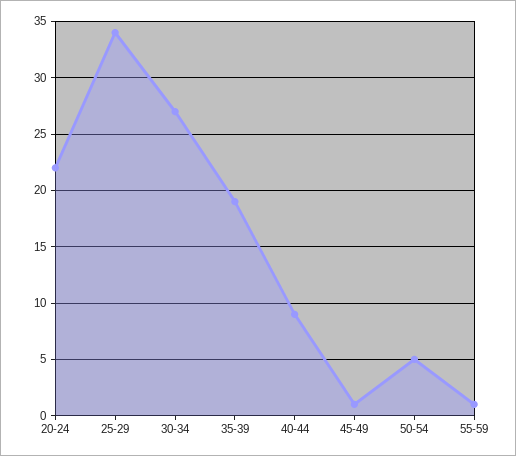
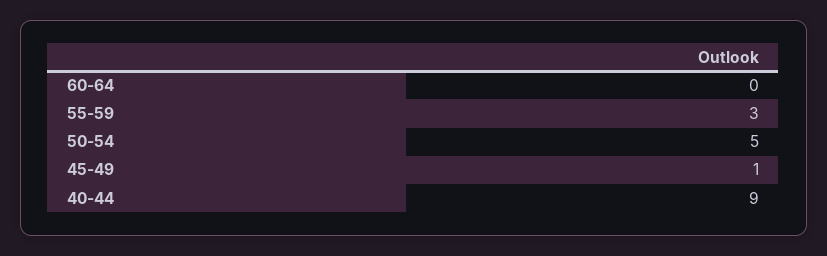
20-24: 22 -> none
25-29: 34 -> none
30-34: 27 -> none
35-39: 19 -> none
55-59: 1 -> 3
60-64: none -> 0

